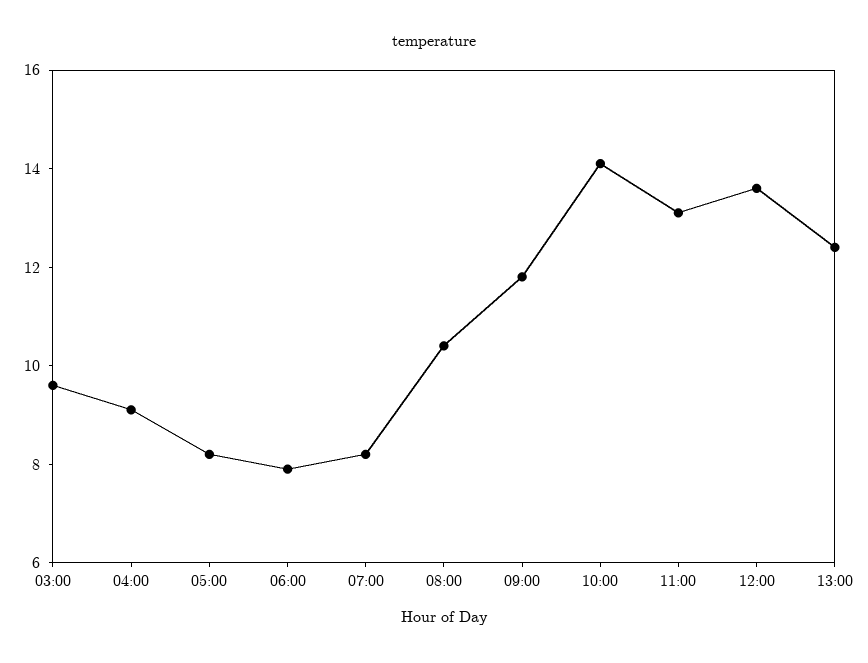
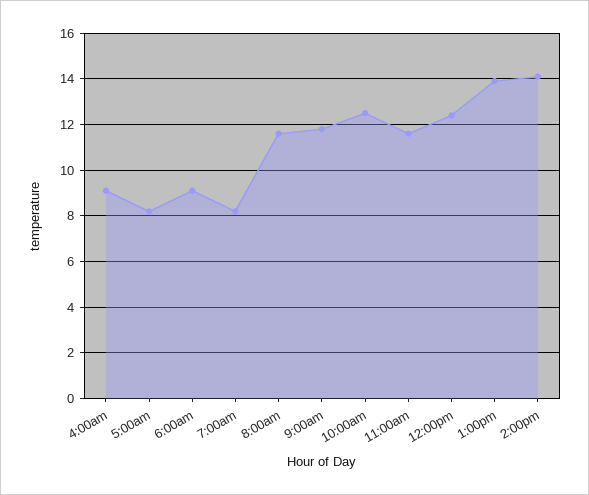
03:00: 9.5 -> none
06:00: 8 -> 9
08:00: 10.5 -> 11.5
10:00: 14 -> 12.5
11:00: 13 -> 11.5
12:00: 13.5 -> 12.5
13:00: 12.5 -> 14
2:00pm: none -> 14

